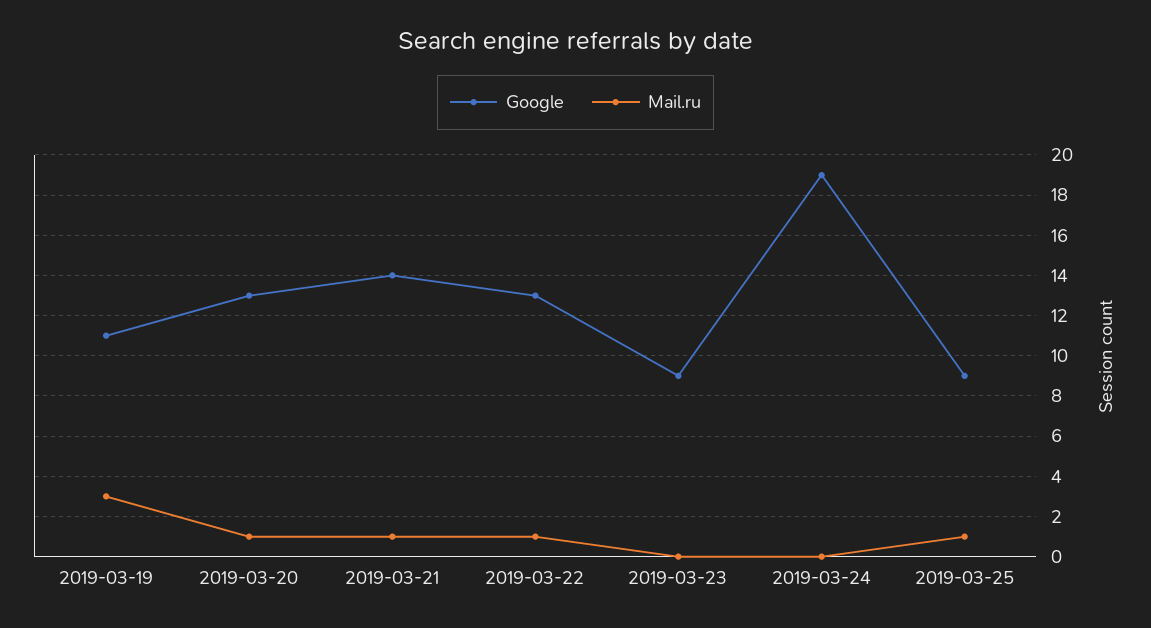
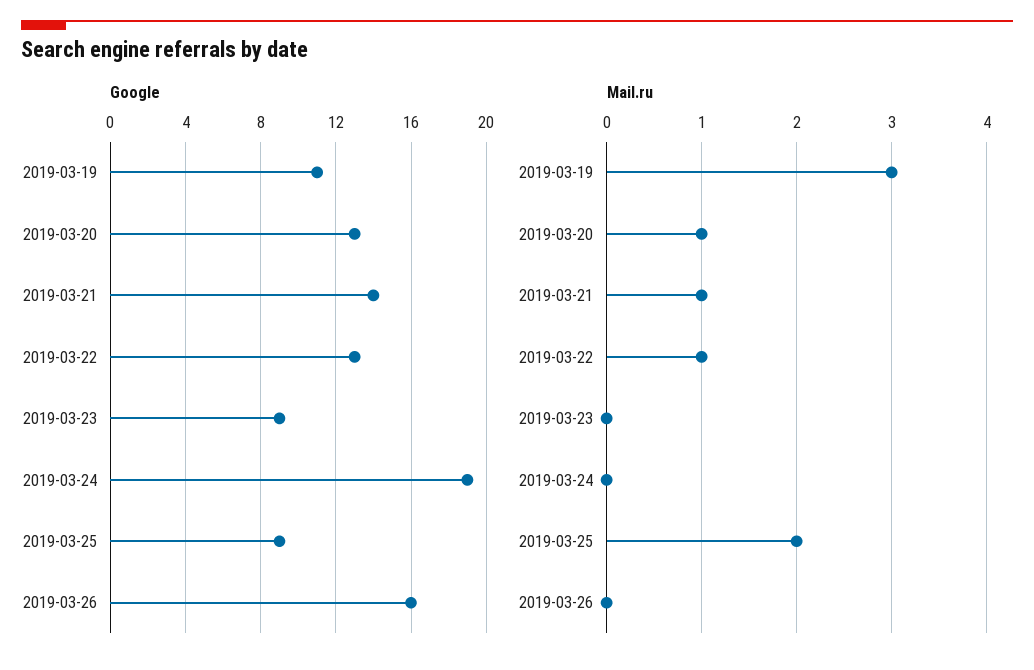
Mail.ru, 2019-03-25: 1 -> 2
Google, 2019-03-26: none -> 16
Mail.ru, 2019-03-26: none -> 0

